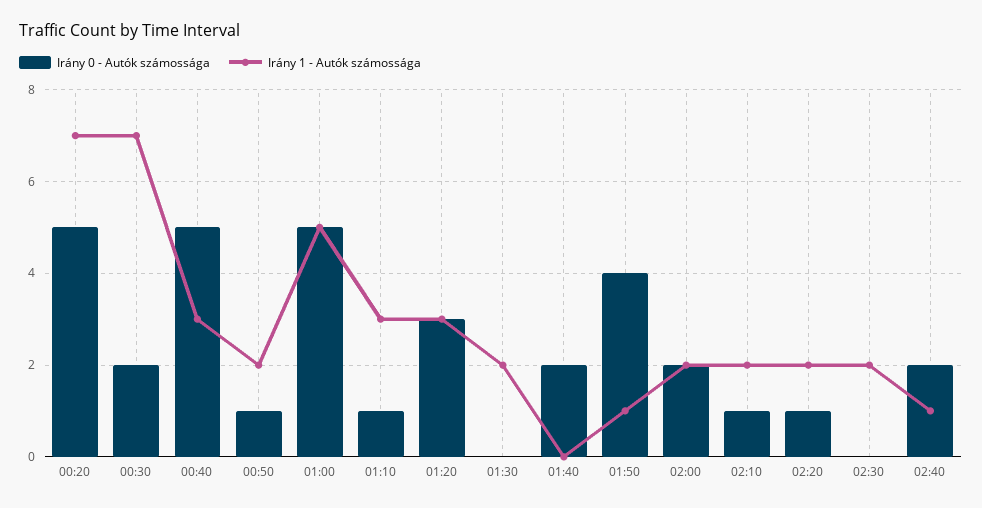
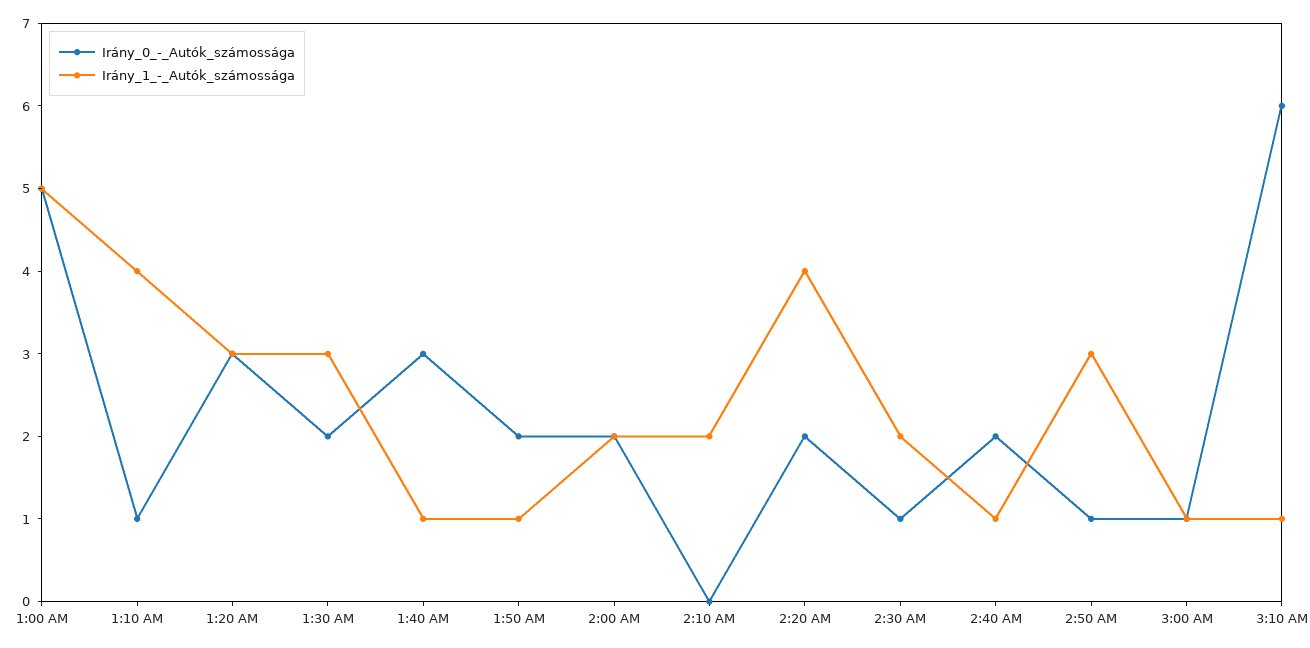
Irány 0 - Autók számossága, 00:20: 5 -> none
Irány 1 - Autók számossága, 00:20: 7 -> none
Irány 0 - Autók számossága, 00:30: 2 -> none
Irány 1 - Autók számossága, 00:30: 7 -> none
Irány 0 - Autók számossága, 00:40: 5 -> none
Irány 1 - Autók számossága, 00:40: 3 -> none
Irány 0 - Autók számossága, 00:50: 1 -> none
Irány 1 - Autók számossága, 00:50: 2 -> none
Irány 1 - Autók számossága, 01:10: 3 -> 4
Irány 0 - Autók számossága, 01:30: 0 -> 2
Irány 1 - Autók számossága, 01:30: 2 -> 3
Irány 0 - Autók számossága, 01:40: 2 -> 3
Irány 1 - Autók számossága, 01:40: 0 -> 1
Irány 0 - Autók számossága, 01:50: 4 -> 2
Irány 0 - Autók számossága, 02:10: 1 -> 0
Irány 0 - Autók számossága, 02:20: 1 -> 2
Irány 1 - Autók számossága, 02:20: 2 -> 4
Irány 0 - Autók számossága, 02:30: 0 -> 1
Irány 0 - Autók számossága, 2:50 AM: none -> 1
Irány 1 - Autók számossága, 2:50 AM: none -> 3
Irány 0 - Autók számossága, 3:00 AM: none -> 1
Irány 1 - Autók számossága, 3:00 AM: none -> 1
Irány 0 - Autók számossága, 3:10 AM: none -> 6
Irány 1 - Autók számossága, 3:10 AM: none -> 1

